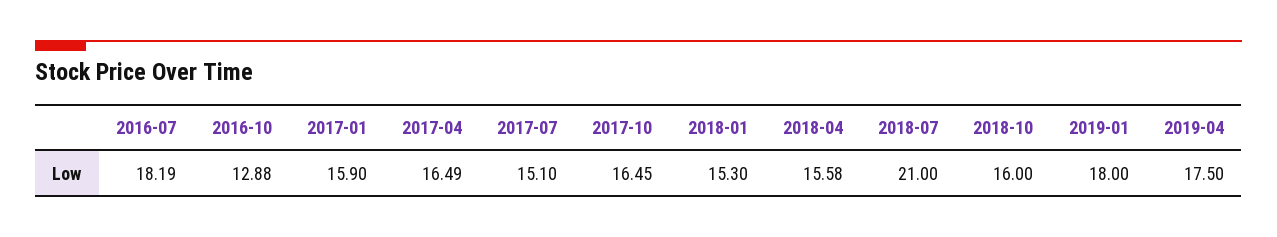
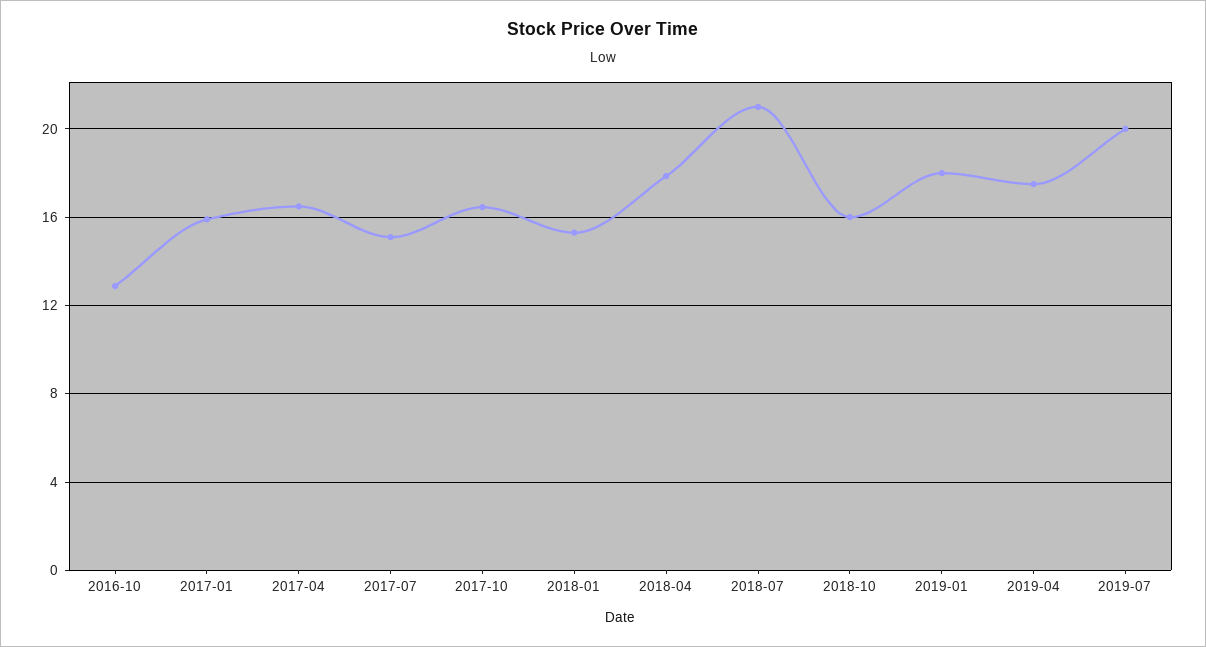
2016-07: 18.19 -> none
2018-04: 15.58 -> 18
2019-07: none -> 20

